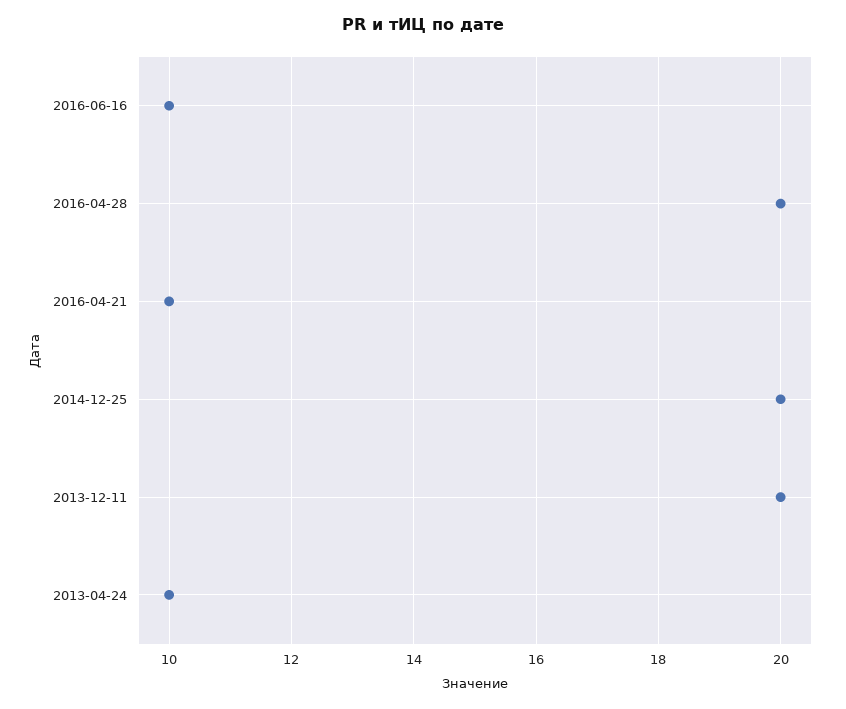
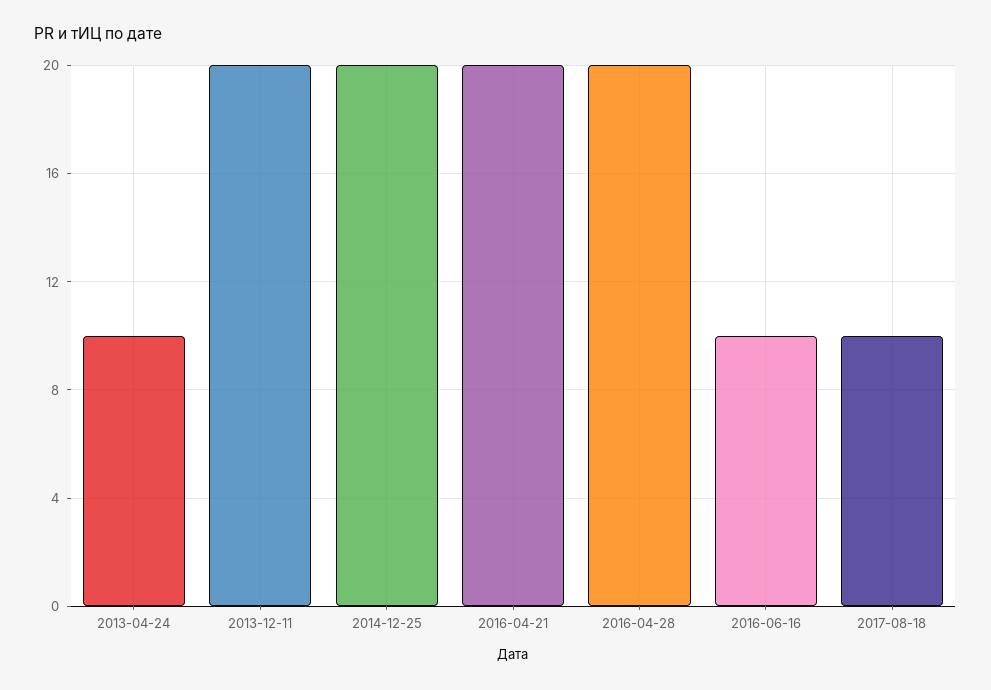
2016-04-21: 10 -> 20
2017-08-18: none -> 10

